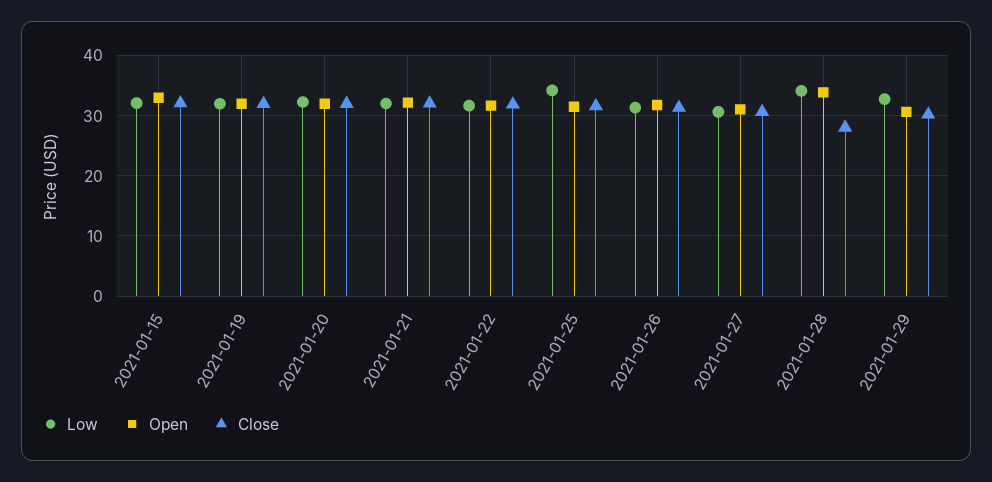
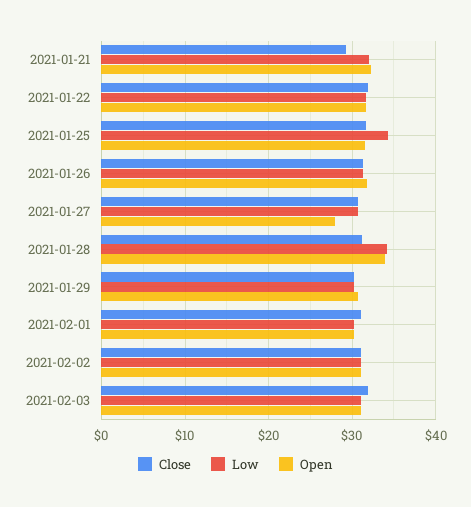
Low, 2021-01-15: 32 -> none
Open, 2021-01-15: 33 -> none
Close, 2021-01-15: 32 -> none
Low, 2021-01-19: 32 -> none
Open, 2021-01-19: 32 -> none
Close, 2021-01-19: 32 -> none
Low, 2021-01-20: 32 -> none
Open, 2021-01-20: 32 -> none
Close, 2021-01-20: 32 -> none
Close, 2021-01-21: 32 -> 29
Open, 2021-01-27: 31 -> 28
Close, 2021-01-28: 28 -> 31
Low, 2021-01-29: 33 -> 30
Close, 2021-02-01: none -> 31
Low, 2021-02-01: none -> 30
Open, 2021-02-01: none -> 30
Close, 2021-02-02: none -> 31
Low, 2021-02-02: none -> 31
Open, 2021-02-02: none -> 31
Close, 2021-02-03: none -> 32
Low, 2021-02-03: none -> 31
Open, 2021-02-03: none -> 31

